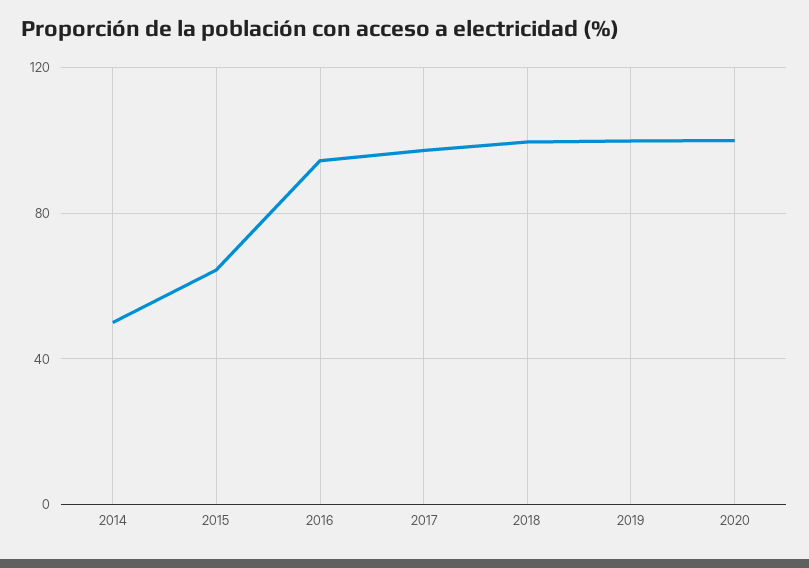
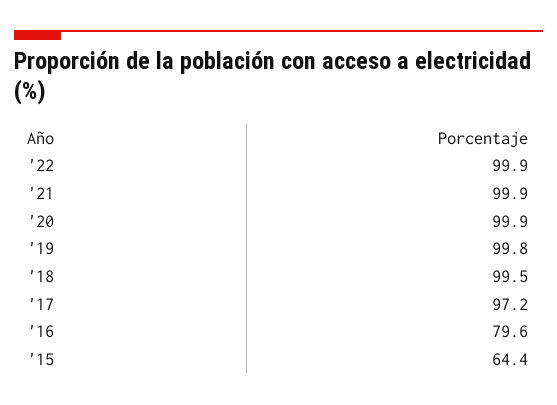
2014: 50 -> none
2016: 95 -> 79.6
'22: none -> 99.9
'21: none -> 99.9

